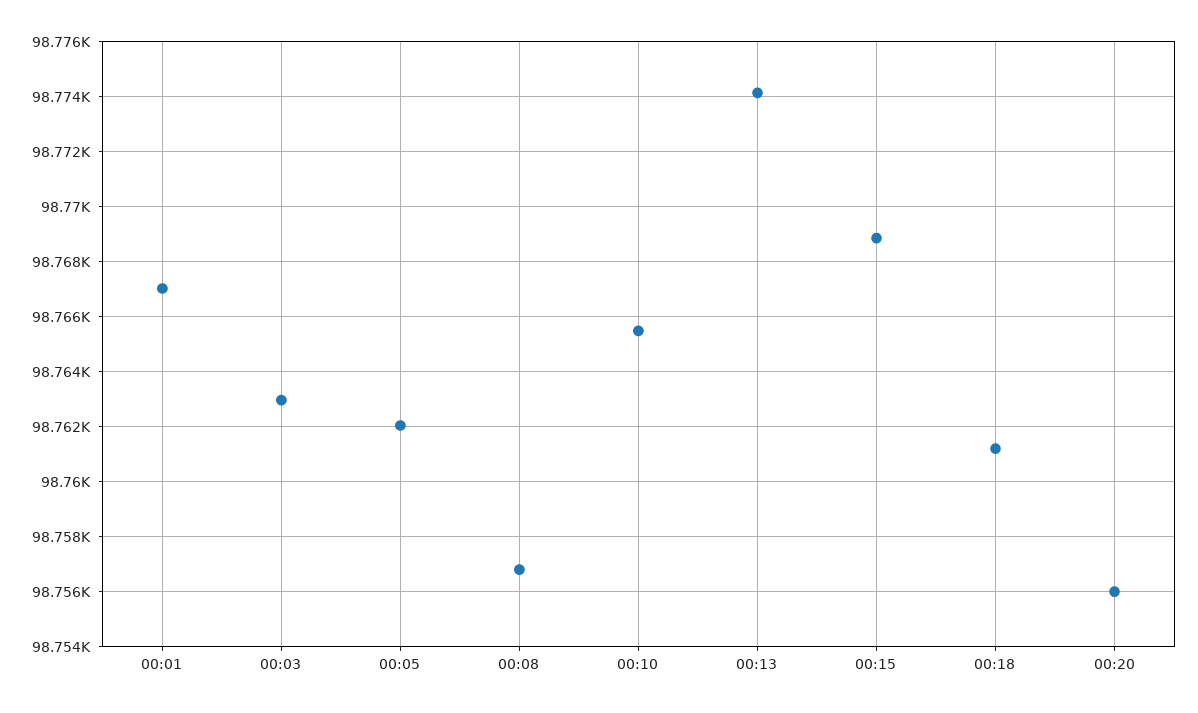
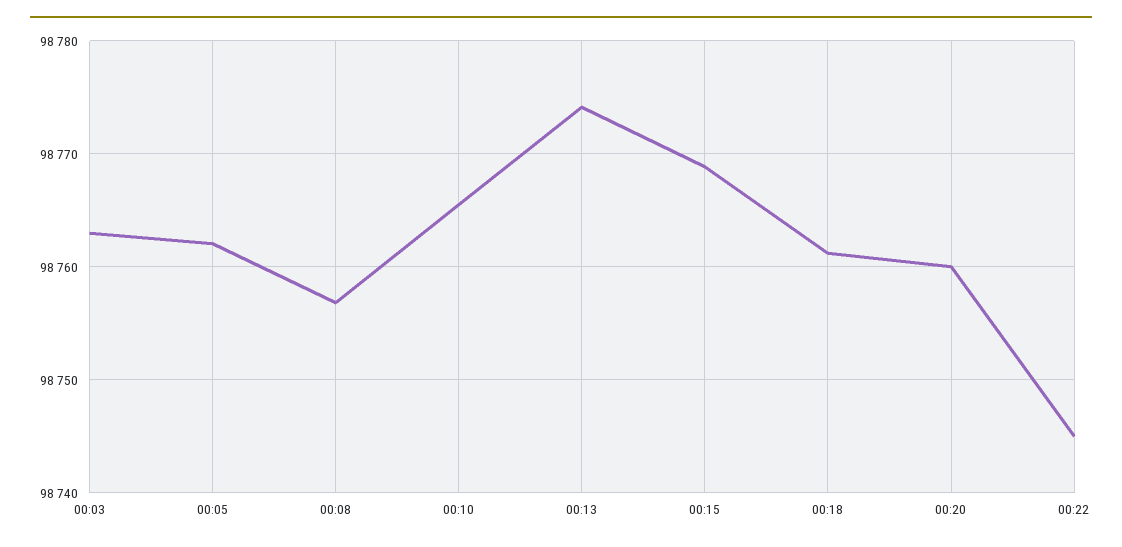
00:01: 98767 -> none
00:20: 98756 -> 98760
00:22: none -> 98745

